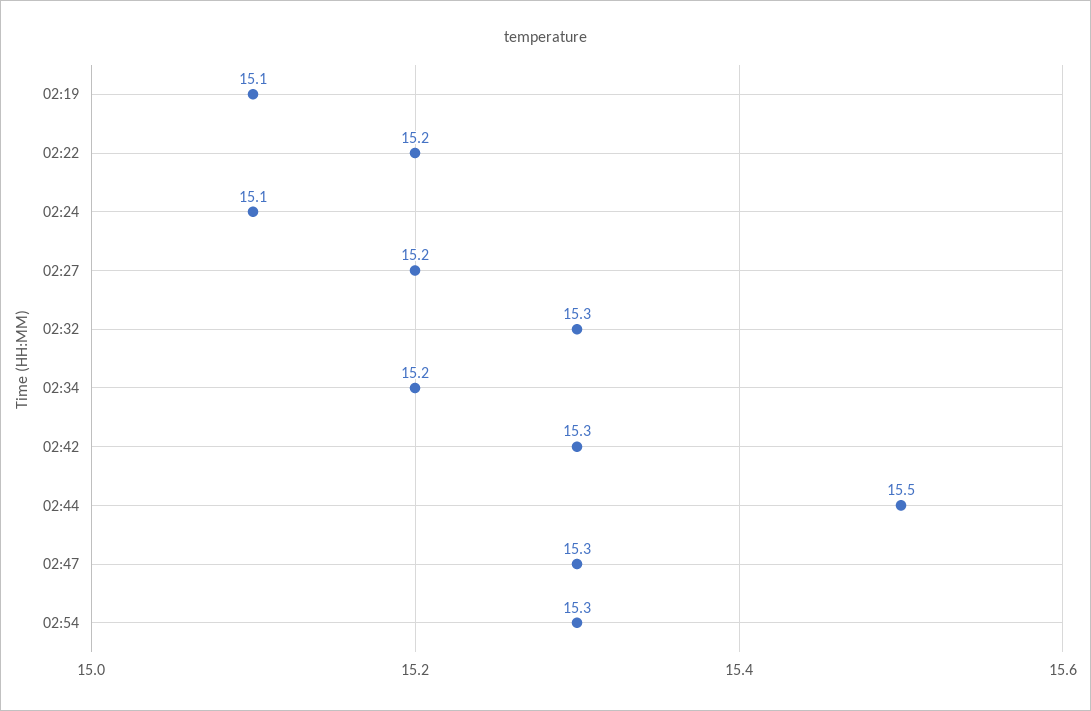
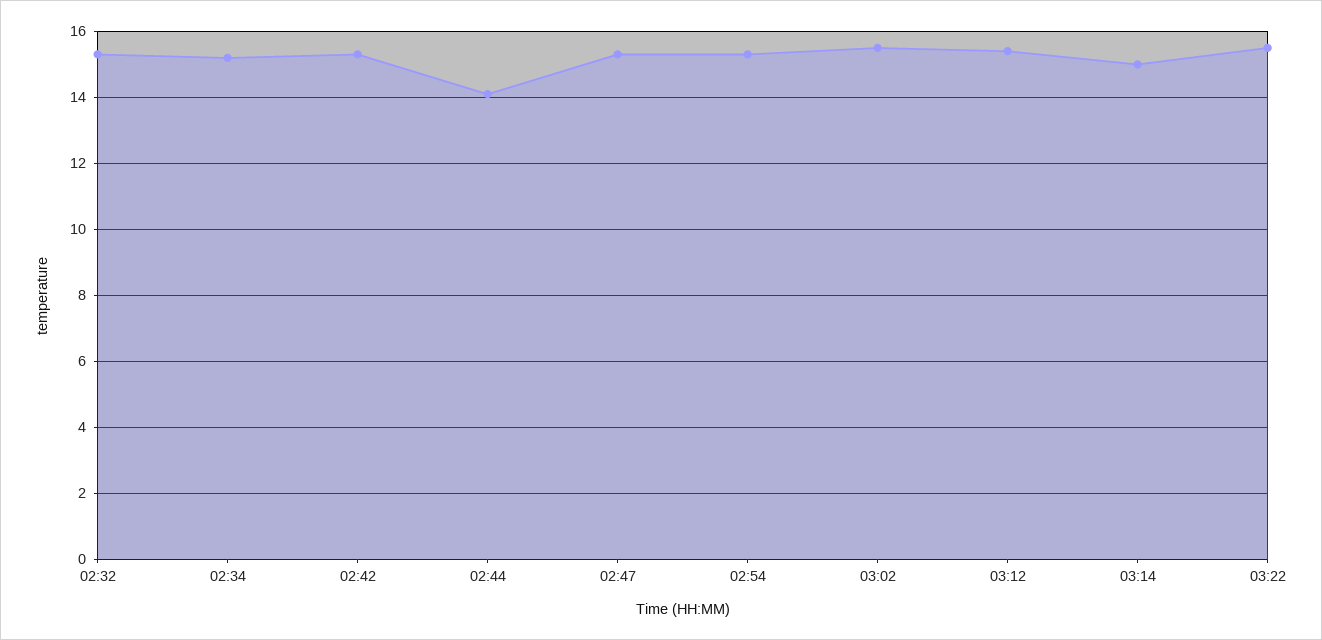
02:19: 15.1 -> none
02:22: 15.2 -> none
02:24: 15.1 -> none
02:27: 15.2 -> none
02:44: 15.5 -> 14
03:02: none -> 15.5
03:12: none -> 15.5
03:14: none -> 15
03:22: none -> 15.5

